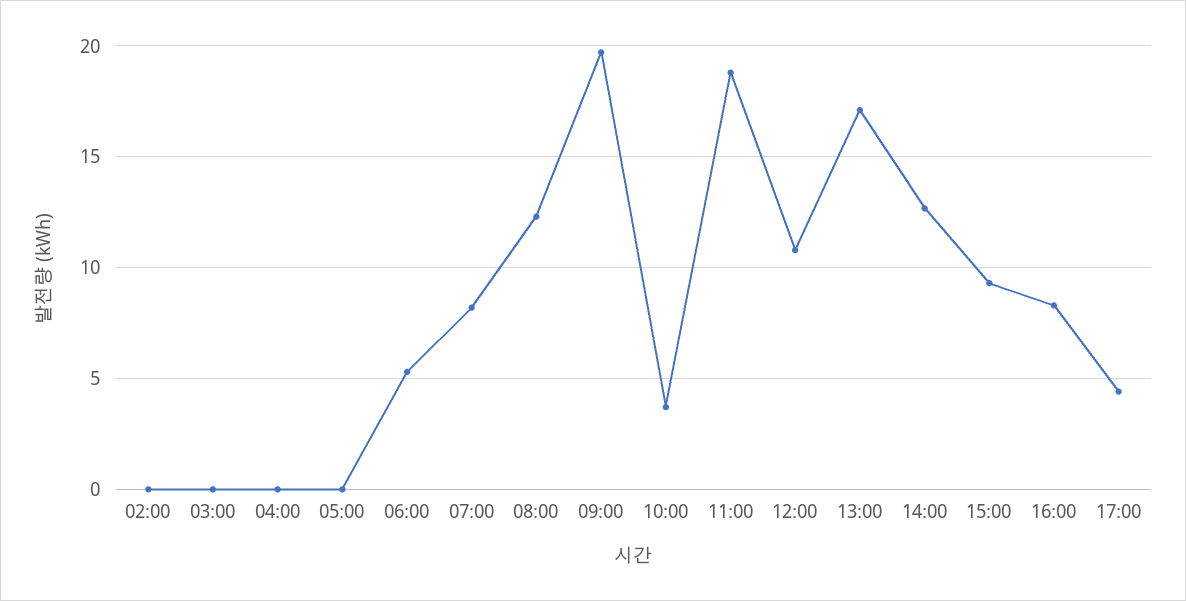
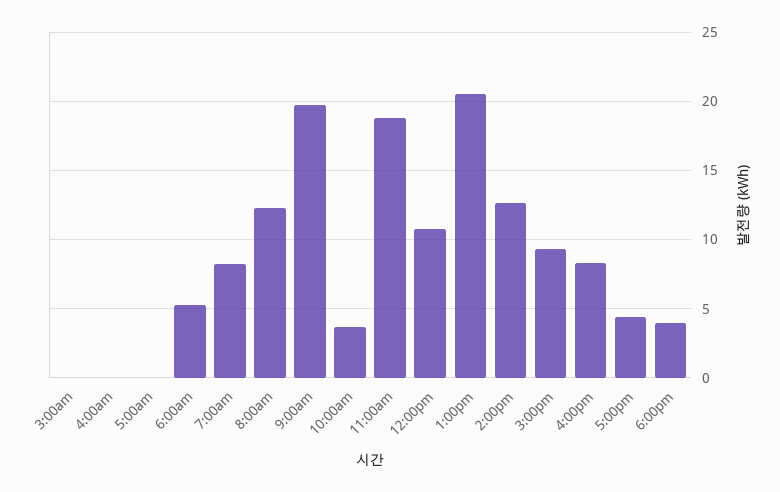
02:00: 0 -> none
13:00: 17 -> 20.5
6:00pm: none -> 4

